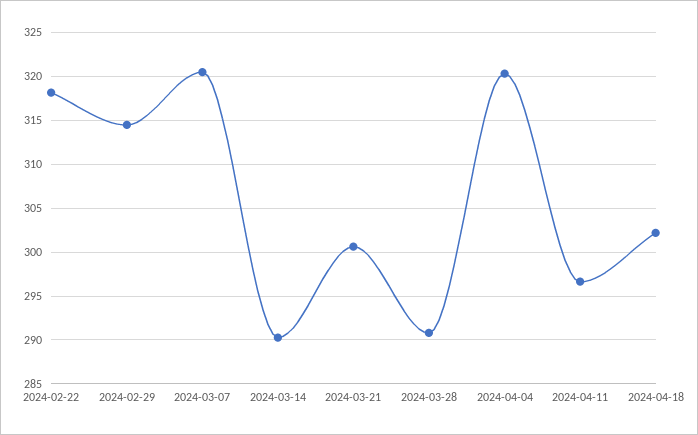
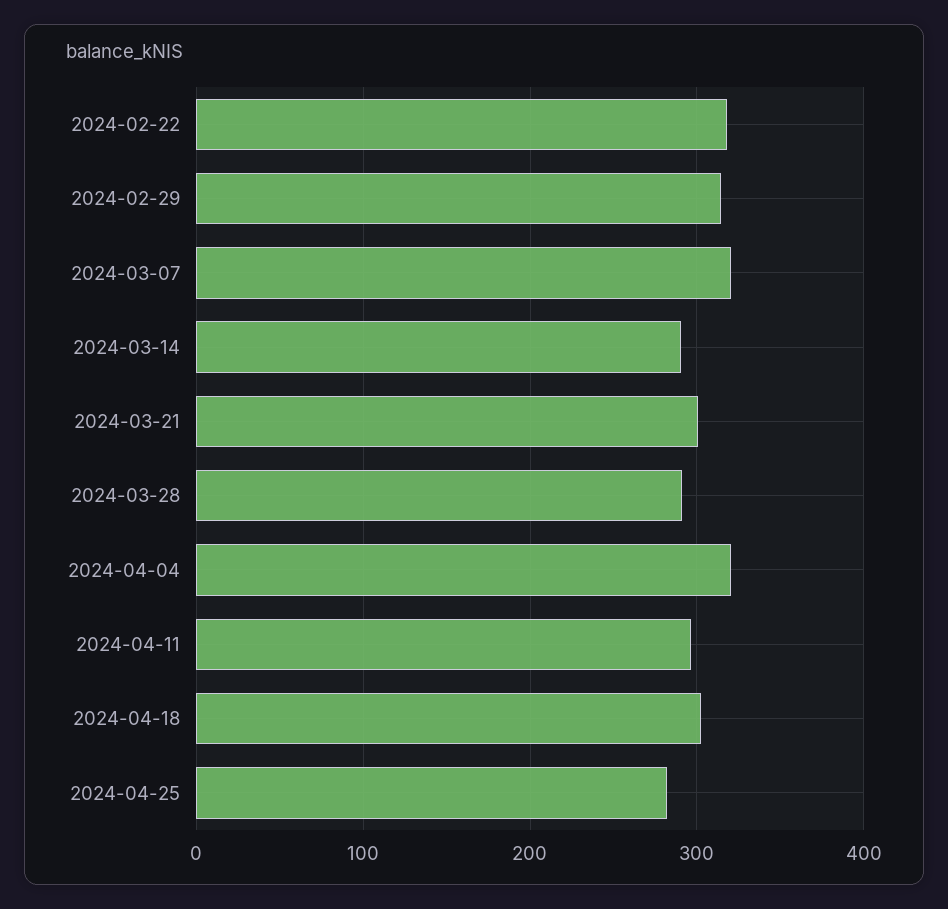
2024-04-25: none -> 280

